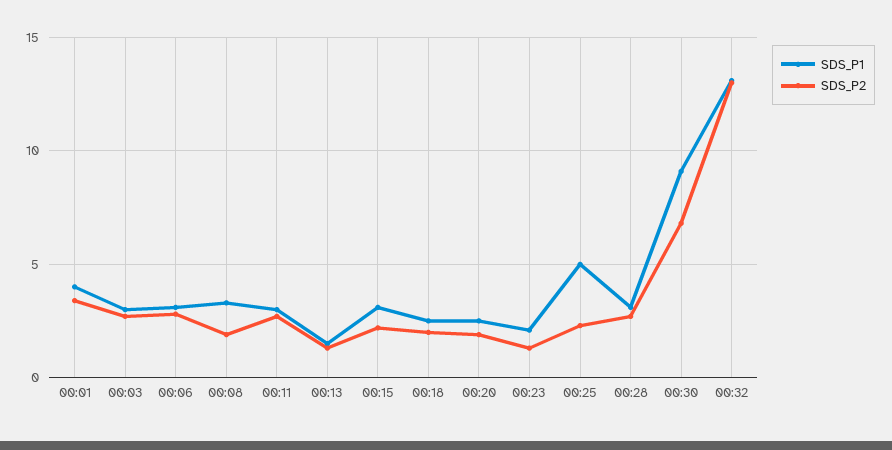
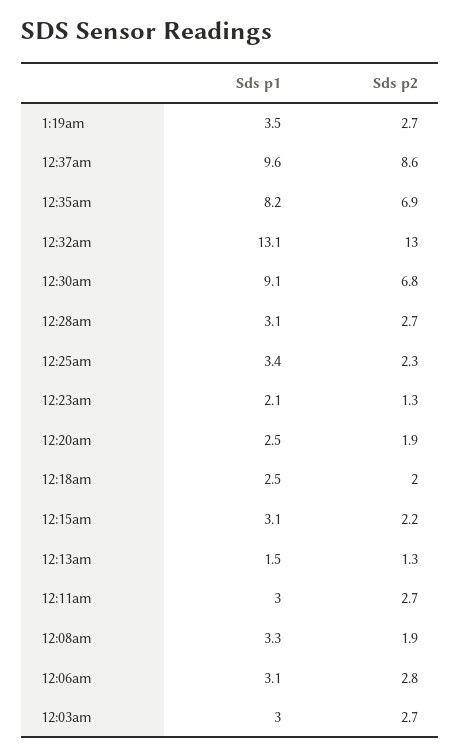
SDS_P1, 00:01: 4 -> none
SDS_P2, 00:01: 3.5 -> none
SDS_P1, 00:25: 5 -> 3.4
SDS_P1, 1:19am: none -> 3.5
SDS_P2, 1:19am: none -> 2.7
SDS_P1, 12:37am: none -> 9.6
SDS_P2, 12:37am: none -> 8.6
SDS_P1, 12:35am: none -> 8.2
SDS_P2, 12:35am: none -> 6.9

